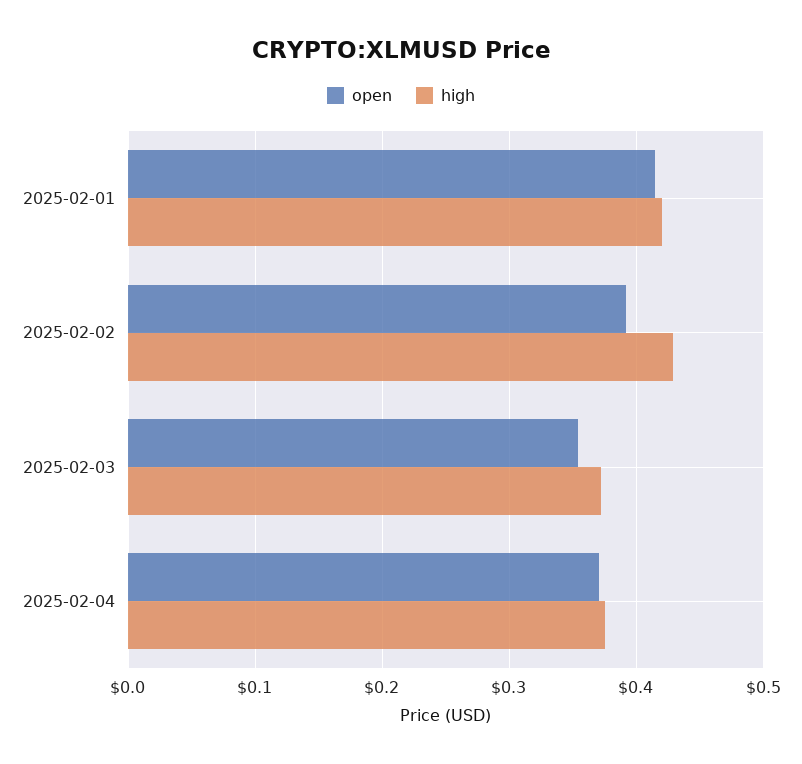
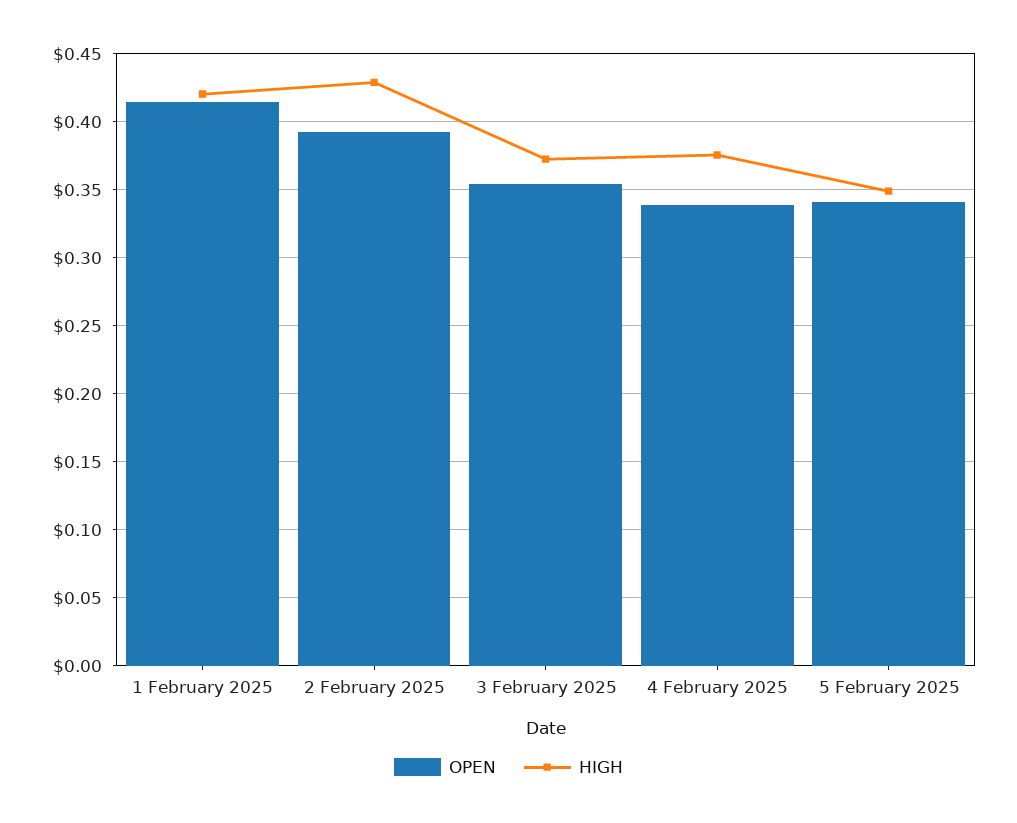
open, 2025-02-04: 0.37 -> 0.34
open, 5 February 2025: none -> 0.34
high, 5 February 2025: none -> 0.35

